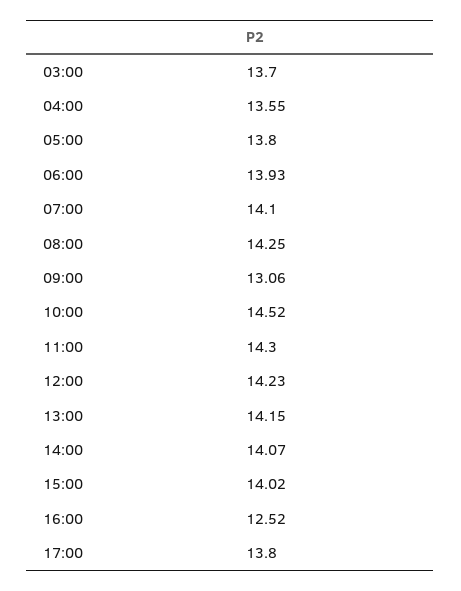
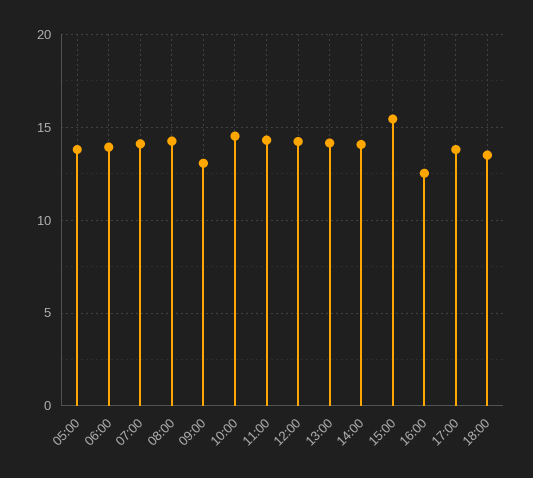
03:00: 13.7 -> none
04:00: 13.55 -> none
15:00: 14.02 -> 15.5
18:00: none -> 13.5

